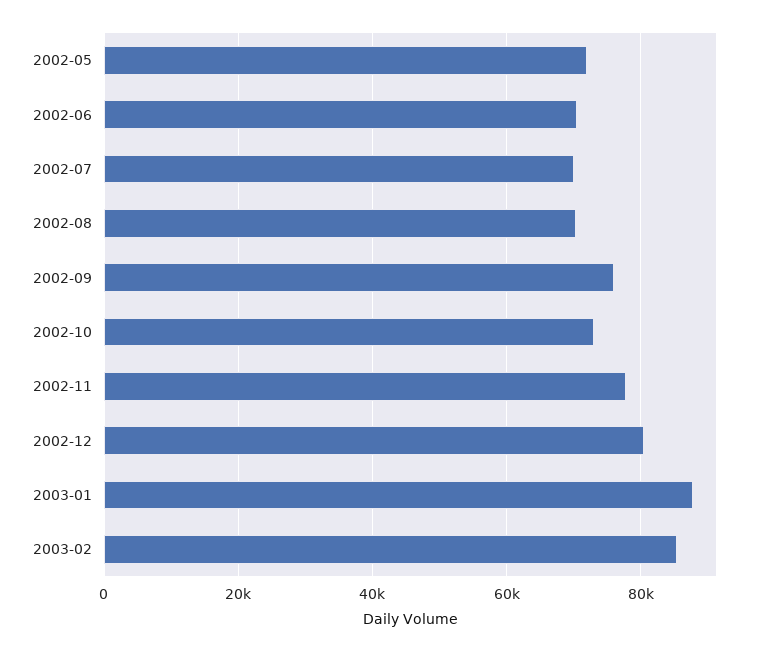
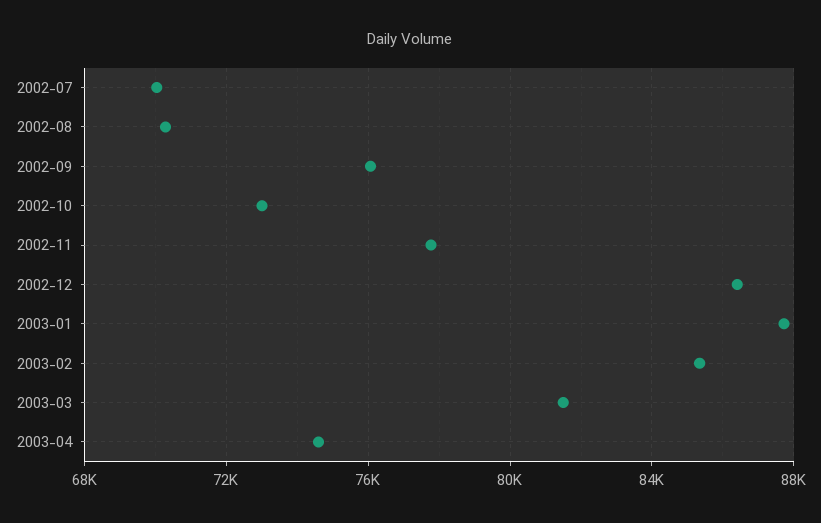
2002-05: 72000 -> none
2002-06: 70000 -> none
2002-12: 80000 -> 86500
2003-03: none -> 81500
2003-04: none -> 74500

